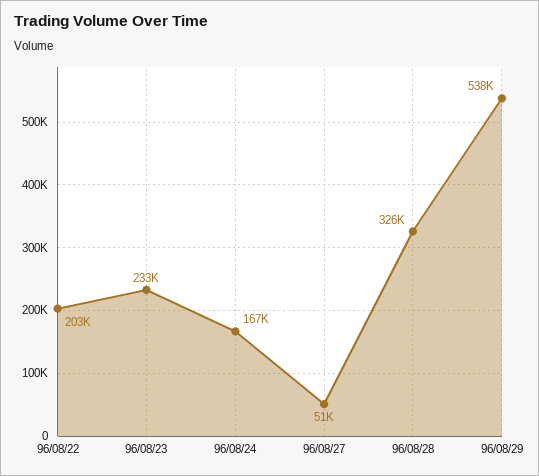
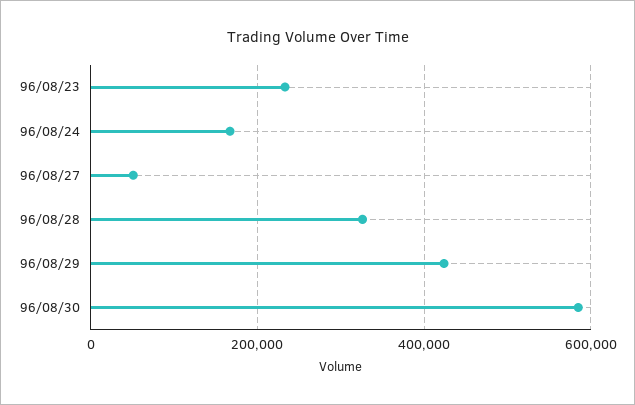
96/08/22: 203000 -> none
96/08/29: 538000 -> 420000
96/08/30: none -> 580000

